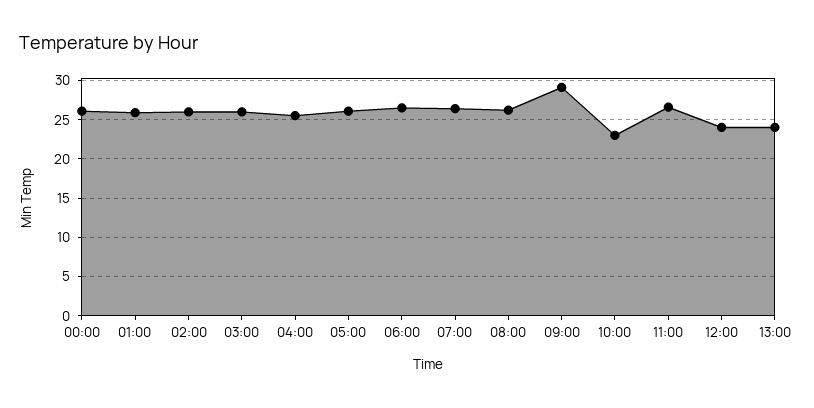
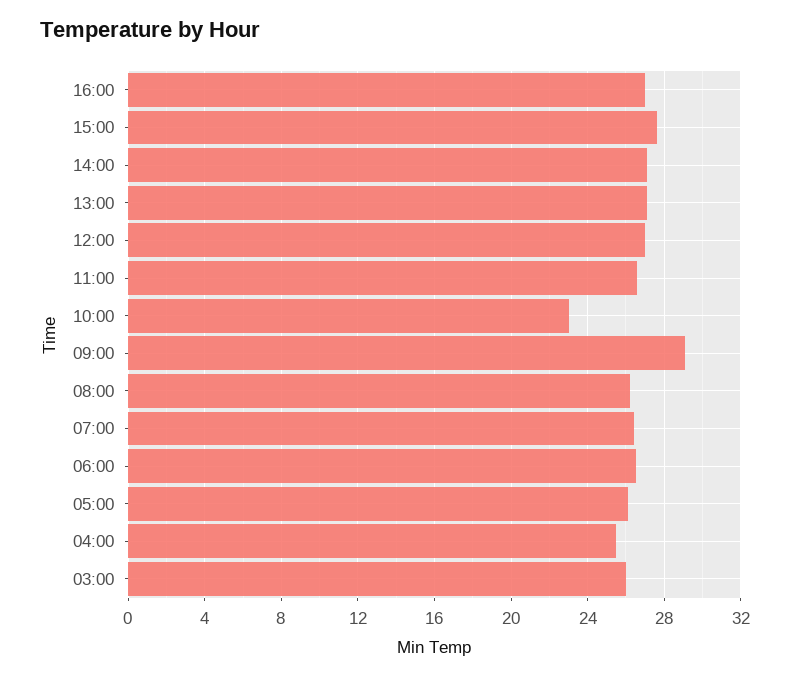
00:00: 26 -> none
01:00: 26 -> none
02:00: 26 -> none
12:00: 24 -> 27
13:00: 24 -> 27
16:00: none -> 27
15:00: none -> 27.5
14:00: none -> 27

